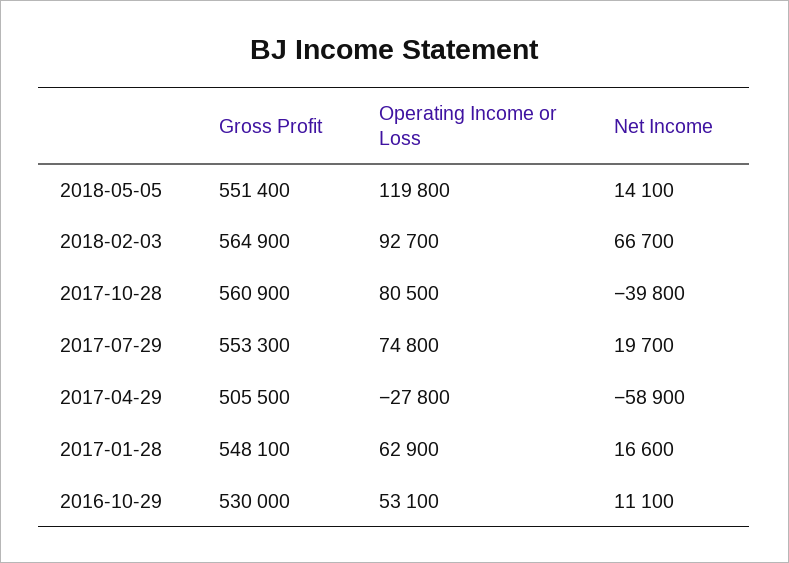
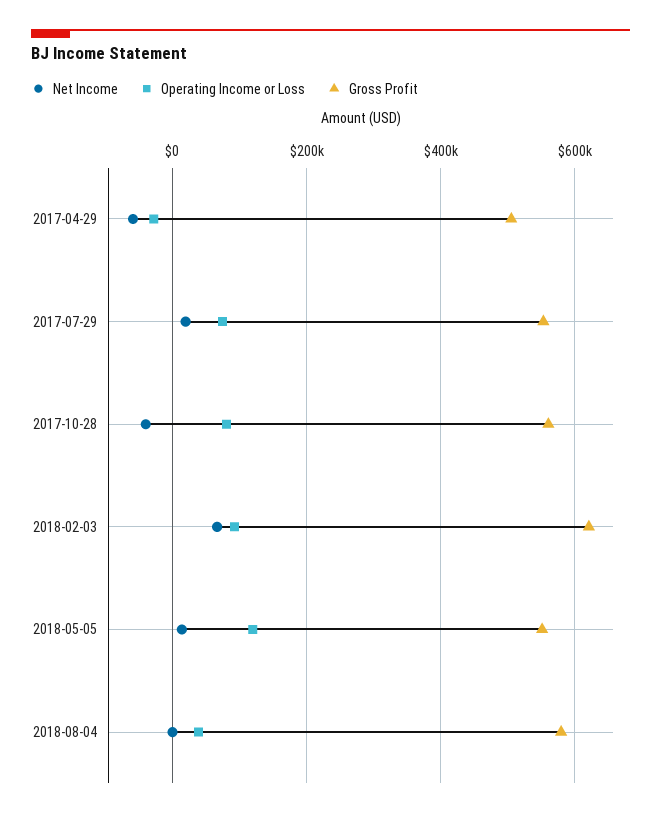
Gross Profit, 2018-02-03: 564900 -> 620000
Gross Profit, 2017-01-28: 548100 -> none
Operating Income or Loss, 2017-01-28: 62900 -> none
Net Income, 2017-01-28: 16600 -> none
Gross Profit, 2016-10-29: 530000 -> none
Operating Income or Loss, 2016-10-29: 53100 -> none
Net Income, 2016-10-29: 11100 -> none
Net Income, 2018-08-04: none -> 0
Operating Income or Loss, 2018-08-04: none -> 40000
Gross Profit, 2018-08-04: none -> 580000

